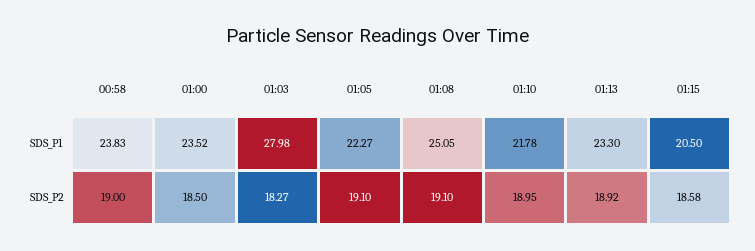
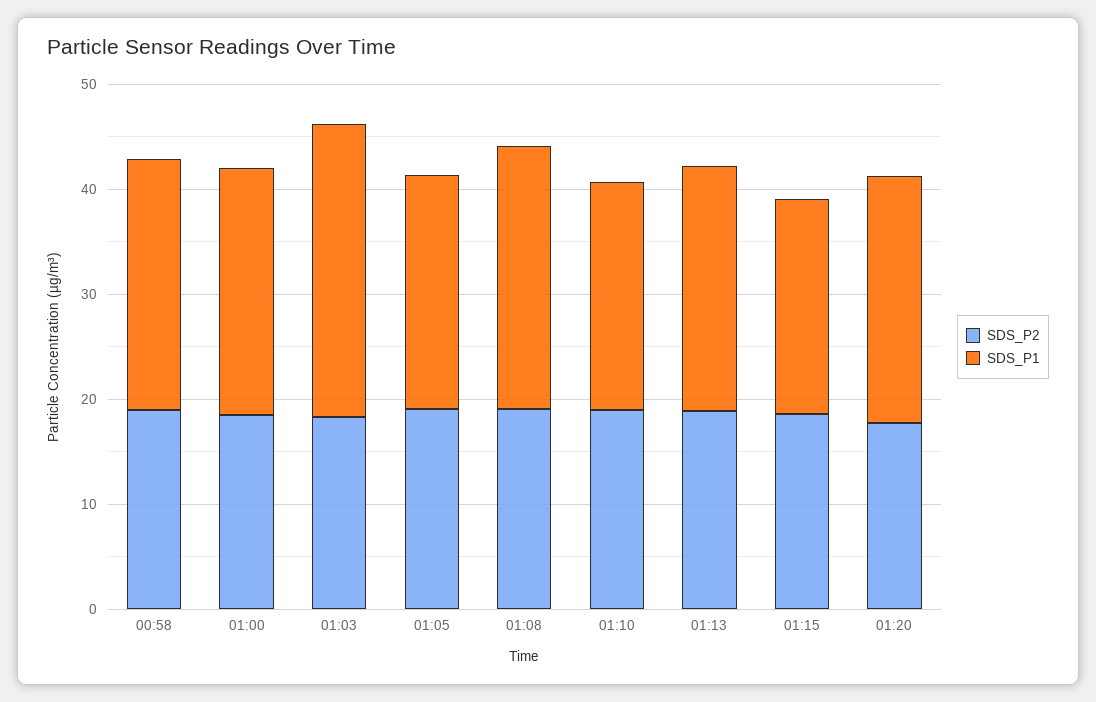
SDS_P2, 01:20: none -> 18
SDS_P1, 01:20: none -> 24

